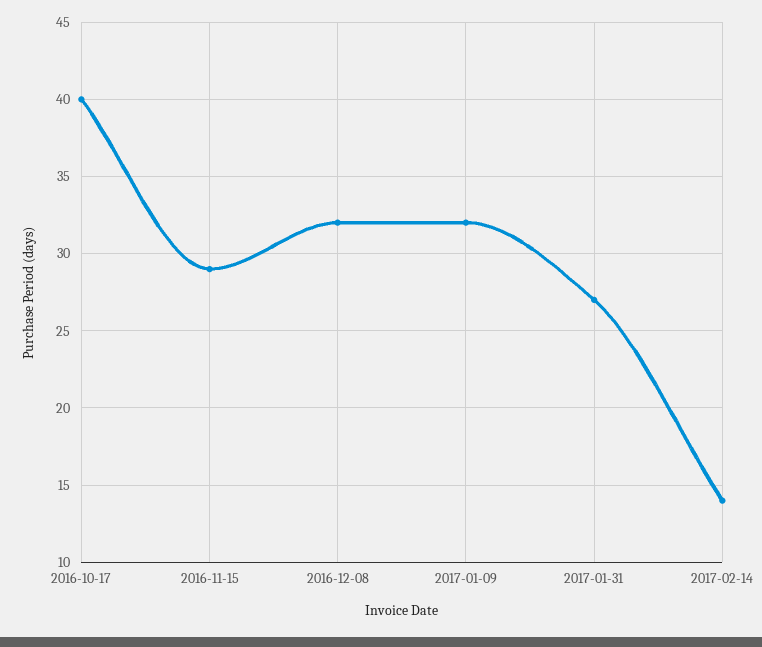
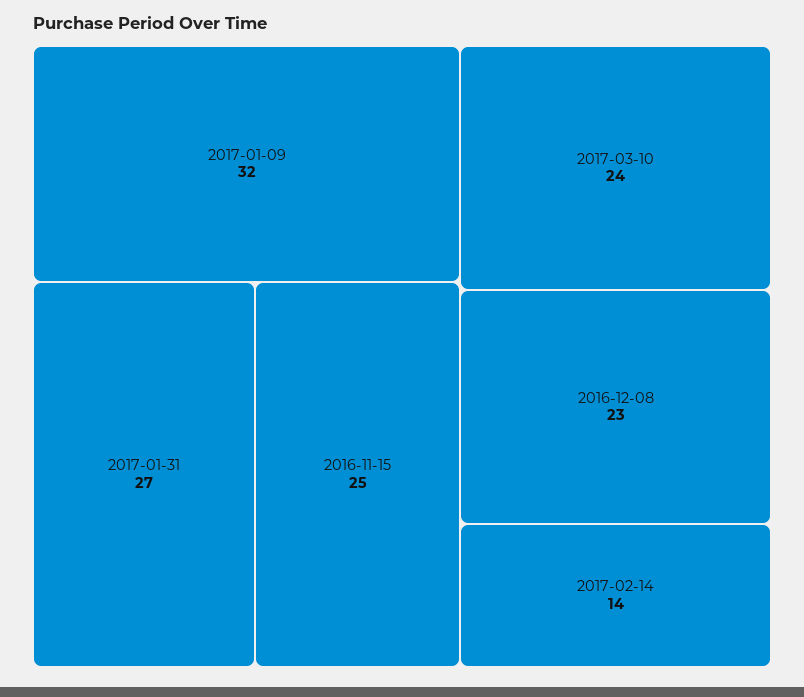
2016-10-17: 40 -> none
2016-11-15: 29 -> 25
2016-12-08: 32 -> 23
2017-03-10: none -> 24

